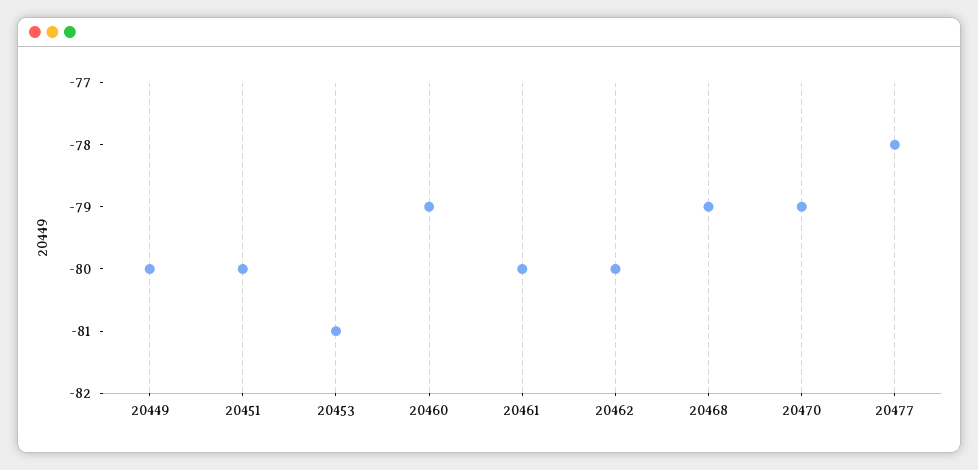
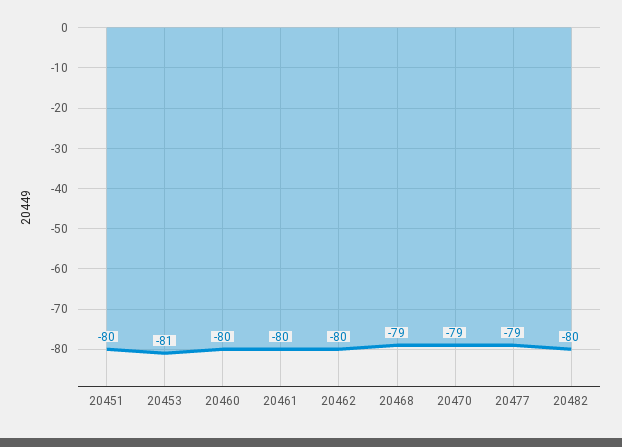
20449: -80 -> none
20460: -79 -> -80
20477: -78 -> -79
20482: none -> -80

